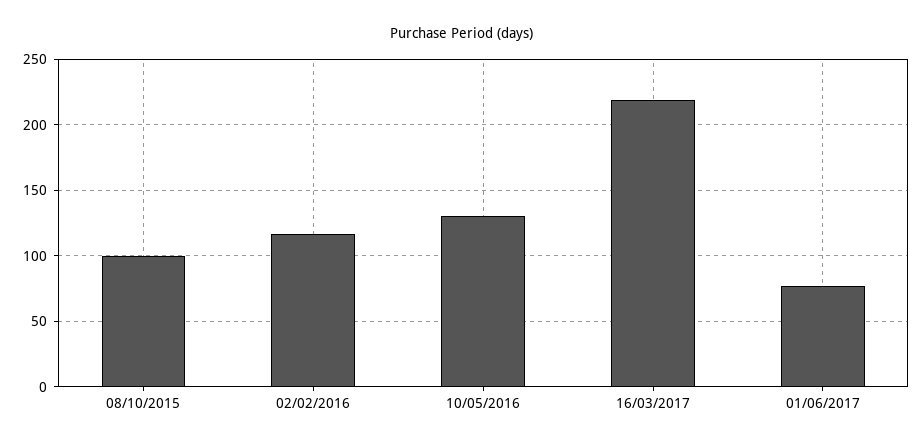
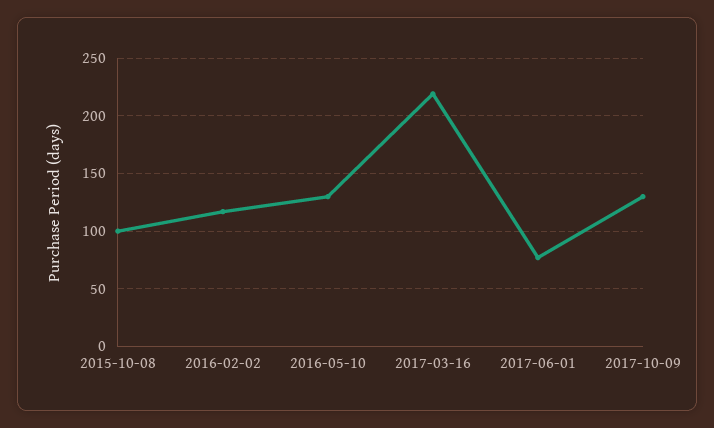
2017-10-09: none -> 130

